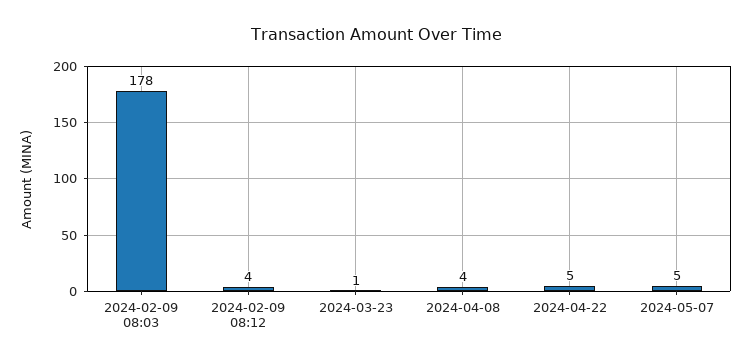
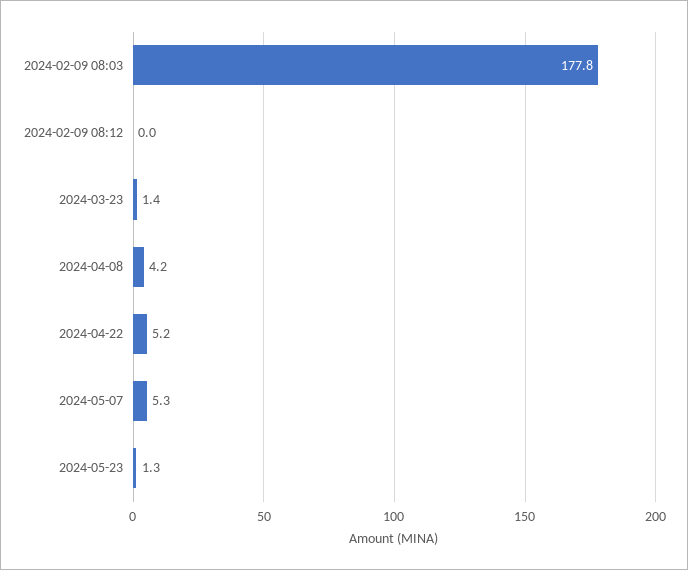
2024-02-09 08:12: 4 -> 0
2024-05-23: none -> 1.3

